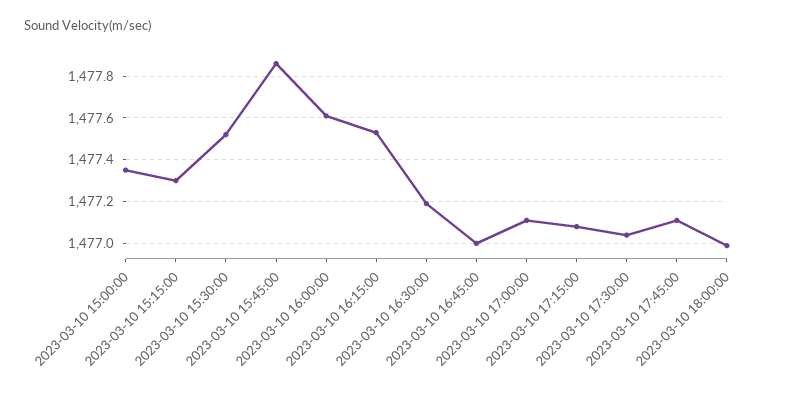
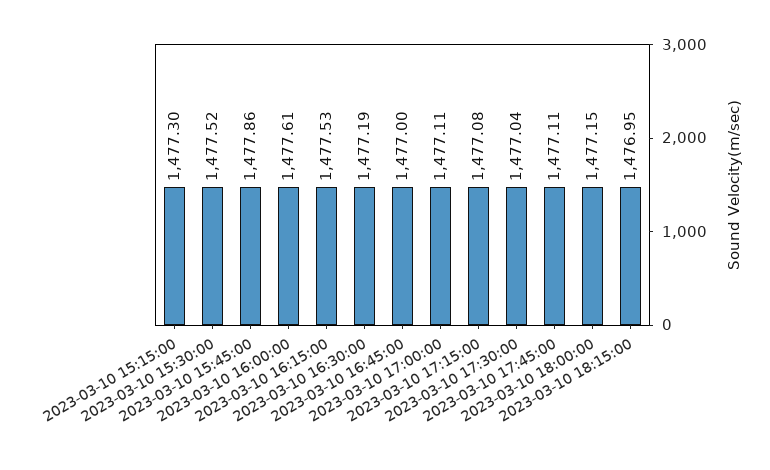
2023-03-10 15:00:00: 1477.35 -> none
2023-03-10 18:00:00: 1477 -> 1477.15
2023-03-10 18:15:00: none -> 1476.95

